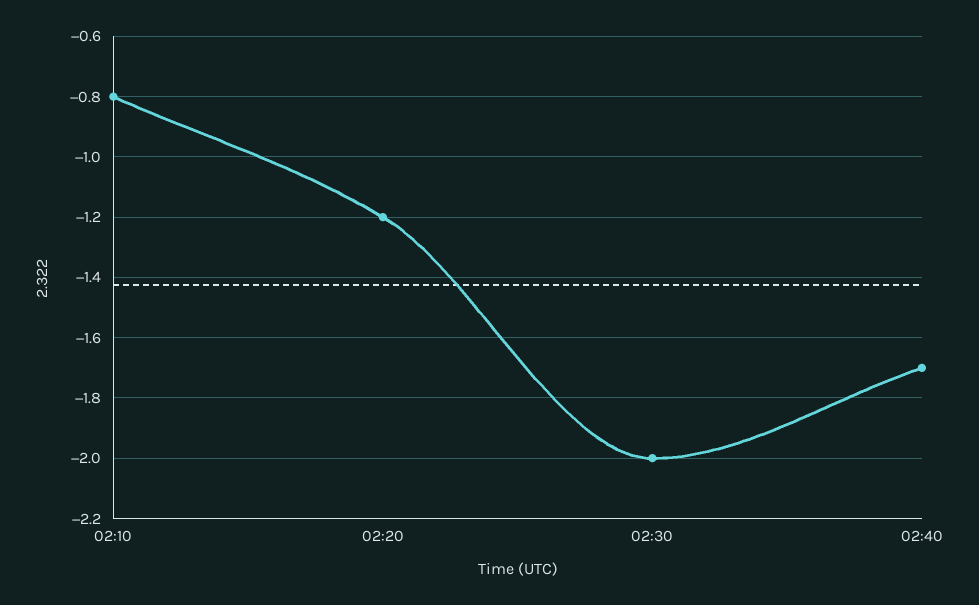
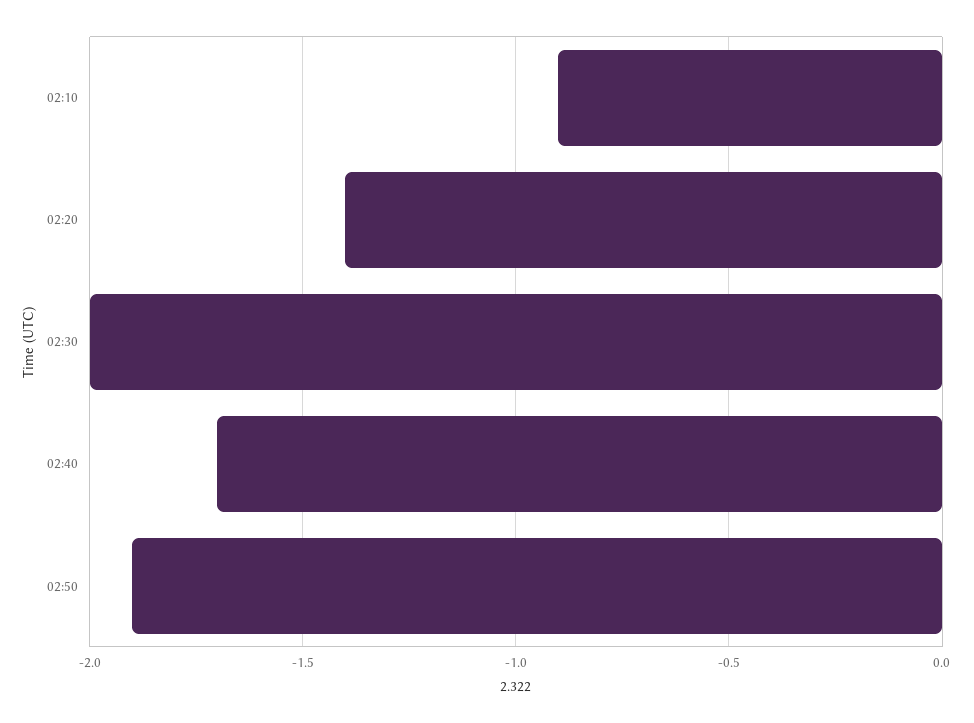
02:10: -0.8 -> -0.9
02:20: -1.2 -> -1.4
02:50: none -> -1.9

